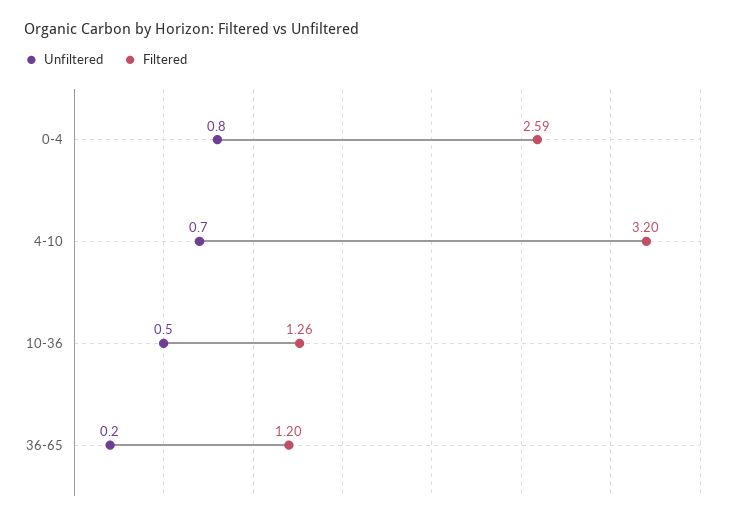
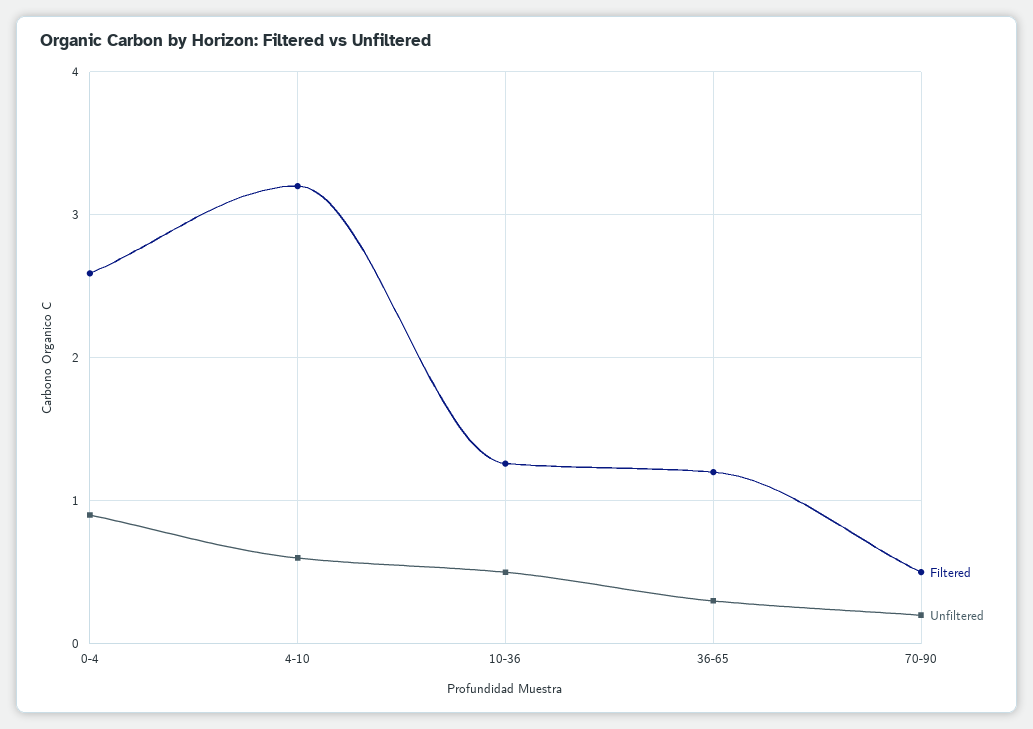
Unfiltered, 0-4: 0.8 -> 0.9
Unfiltered, 4-10: 0.7 -> 0.6
Unfiltered, 36-65: 0.2 -> 0.3
Filtered, 70-90: none -> 0.5
Unfiltered, 70-90: none -> 0.2

